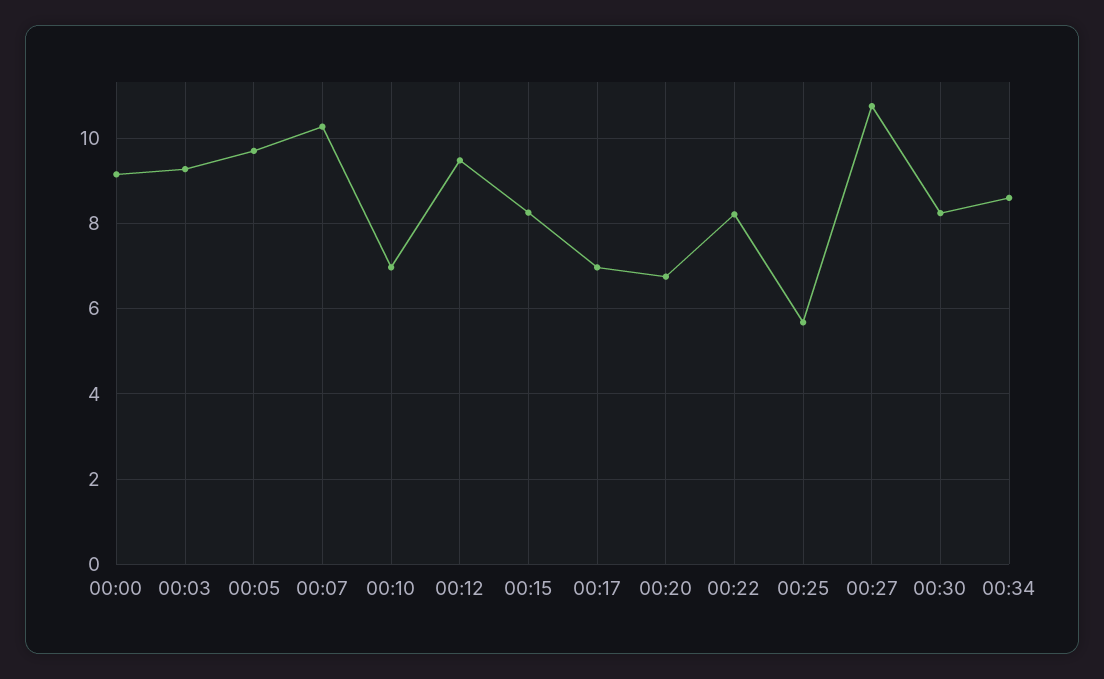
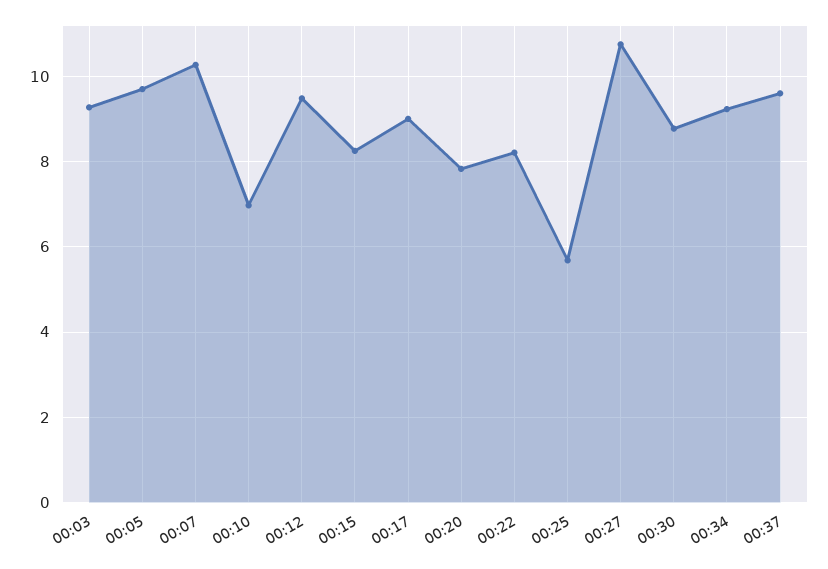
00:00: 9.2 -> none
00:17: 7 -> 9
00:20: 6.8 -> 7.8
00:30: 8.2 -> 8.8
00:34: 8.6 -> 9.2
00:37: none -> 9.6

